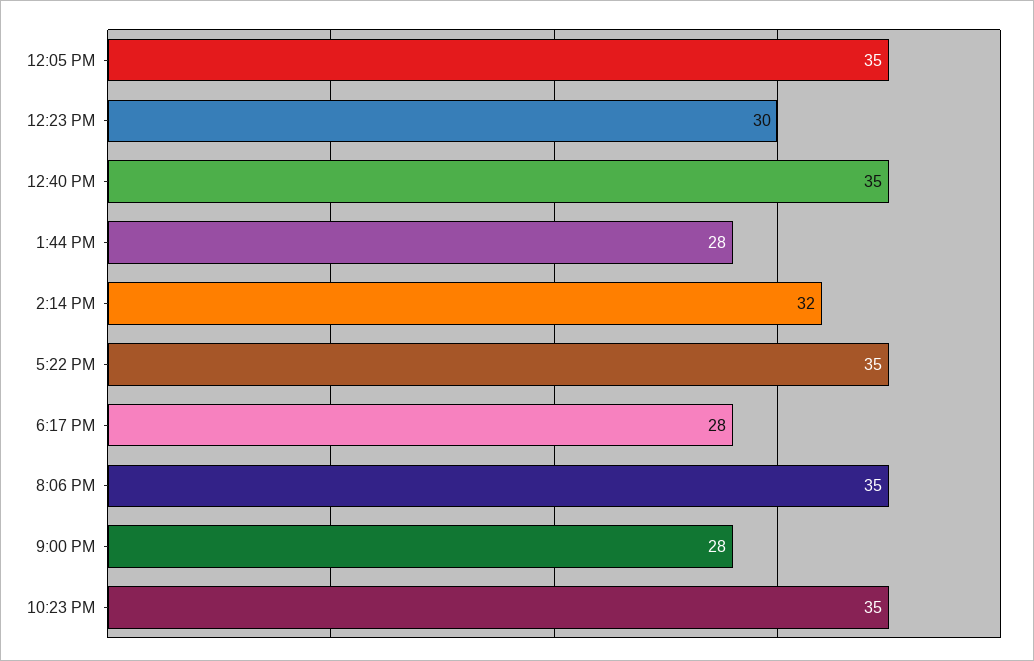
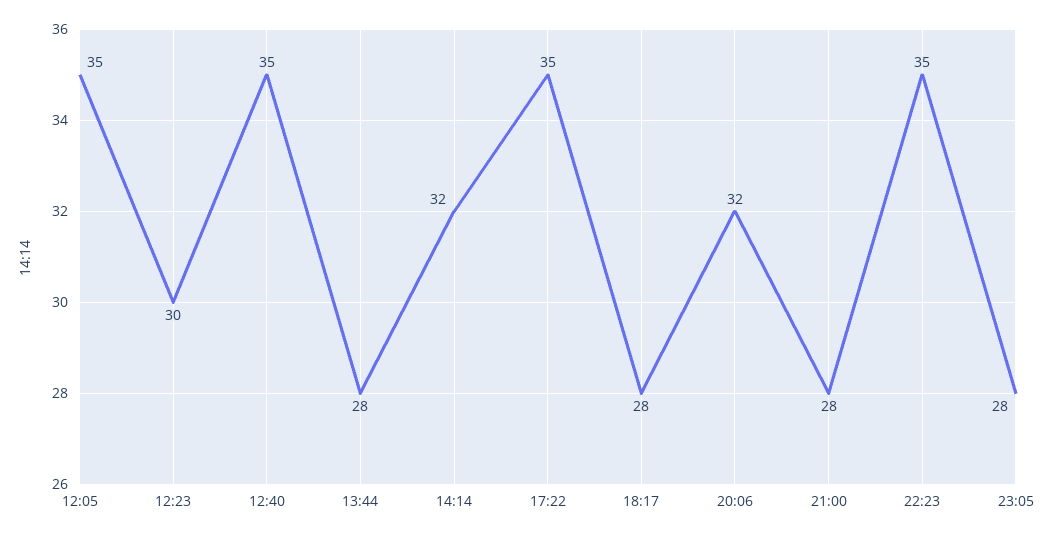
8:06 PM: 35 -> 32
23:05: none -> 28

